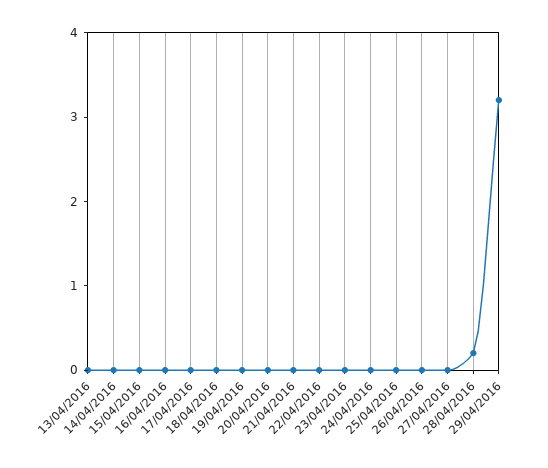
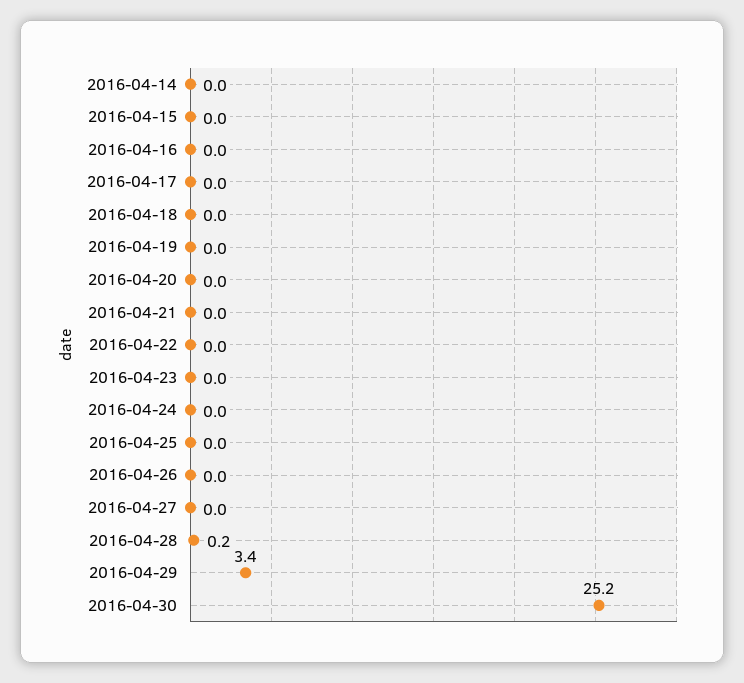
13/04/2016: 0 -> none
29/04/2016: 3.2 -> 3.4
2016-04-30: none -> 25.2

